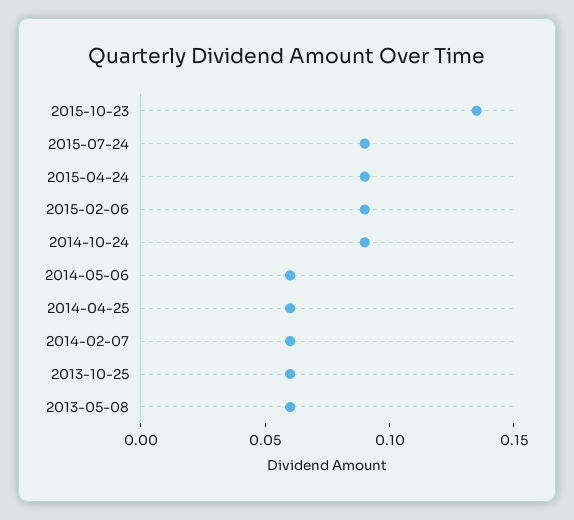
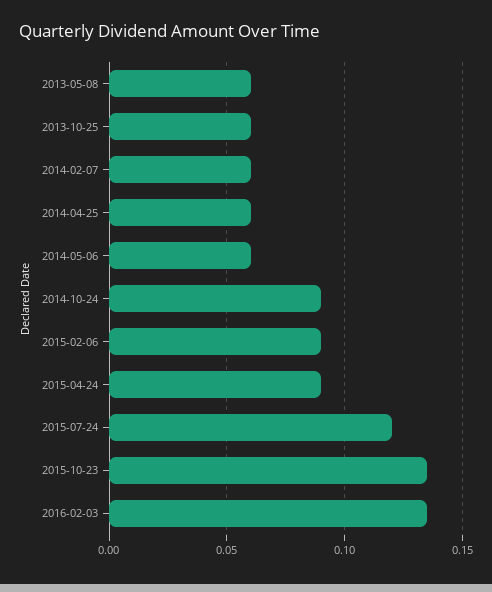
2015-07-24: 0.09 -> 0.12
2016-02-03: none -> 0.135

